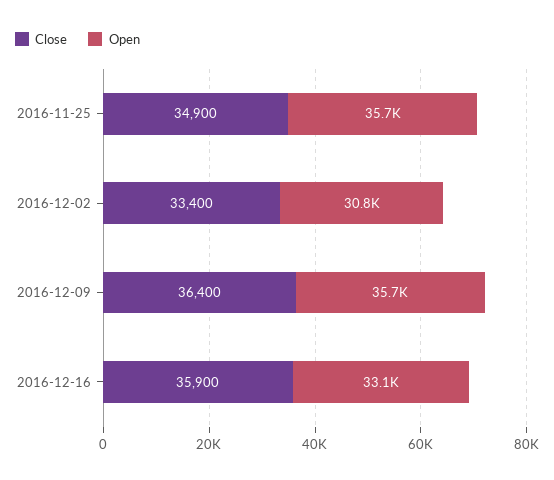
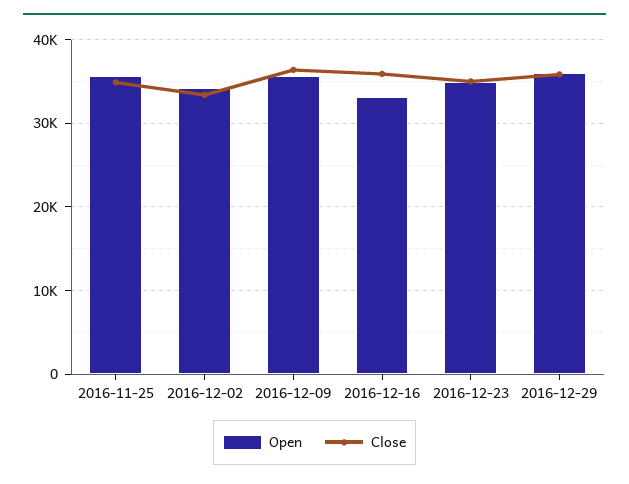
Open, 2016-12-02: 30800 -> 34000
Open, 2016-12-23: none -> 35000
Close, 2016-12-23: none -> 35000
Open, 2016-12-29: none -> 36000
Close, 2016-12-29: none -> 36000

